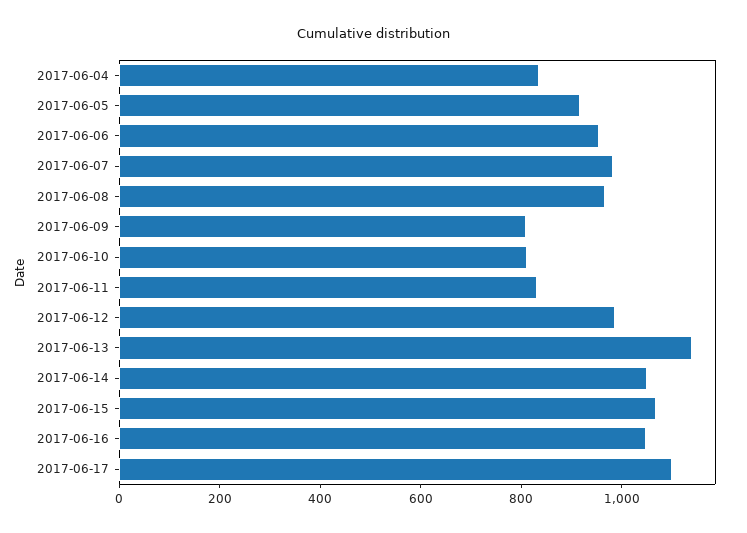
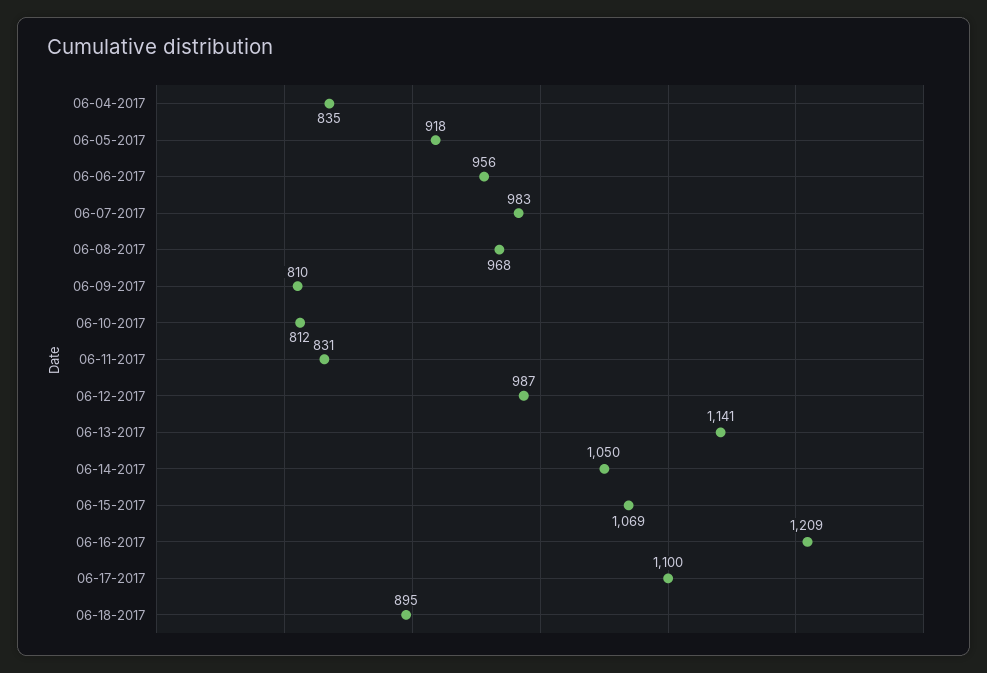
2017-06-16: 1050 -> 1209
06-18-2017: none -> 895

